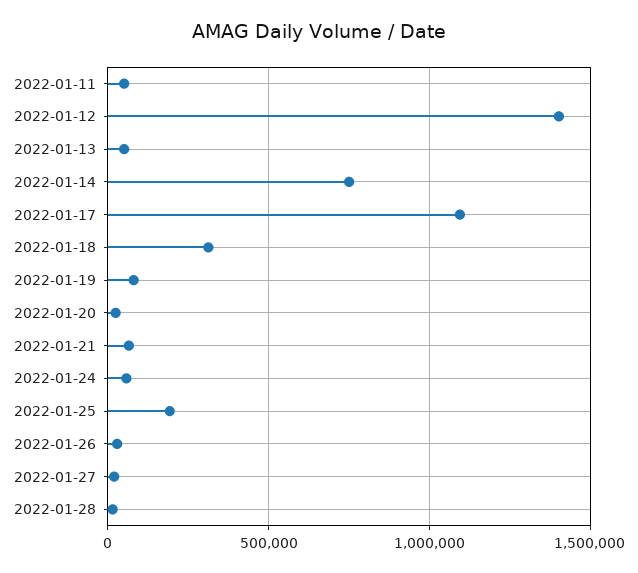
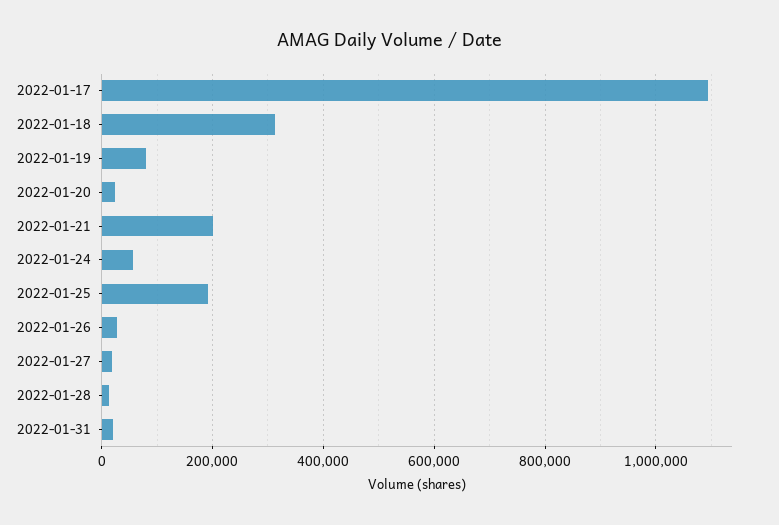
2022-01-11: 50000 -> none
2022-01-12: 1400000 -> none
2022-01-13: 50000 -> none
2022-01-14: 750000 -> none
2022-01-21: 50000 -> 200000
2022-01-31: none -> 20000

